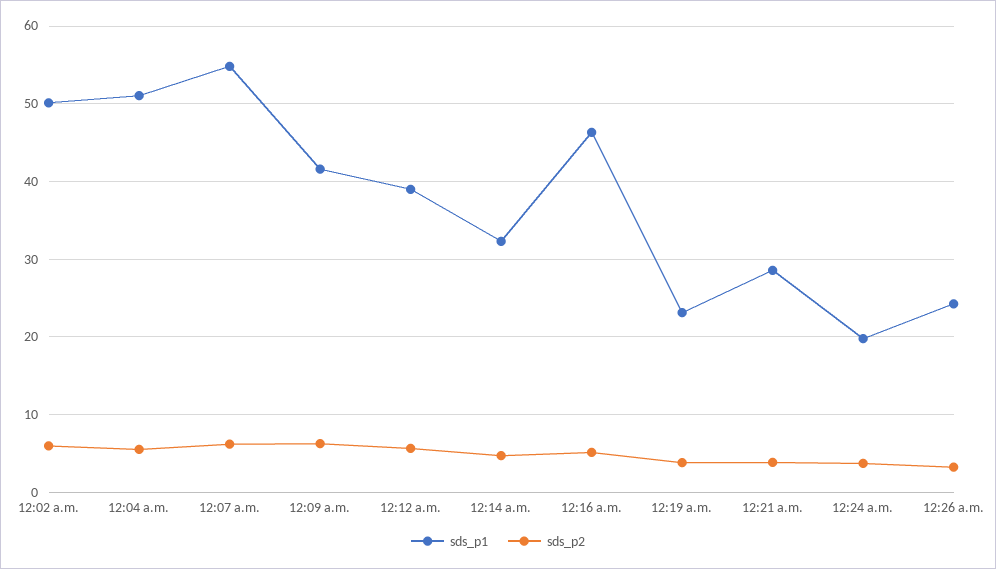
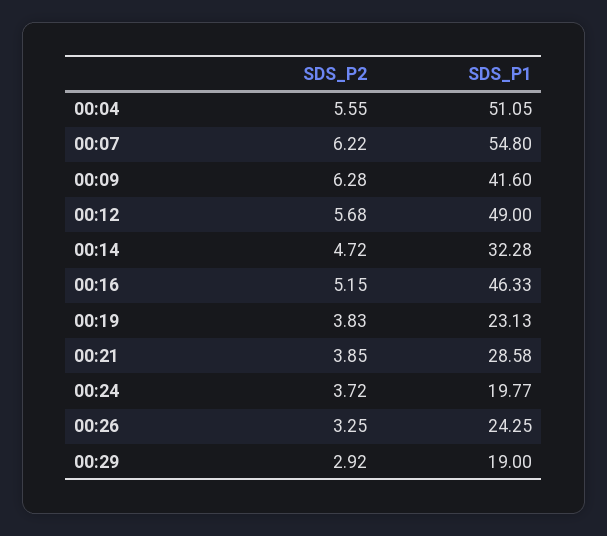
sds_p1, 12:02 a.m.: 50 -> none
sds_p2, 12:02 a.m.: 6 -> none
sds_p1, 12:12 a.m.: 39 -> 49
sds_p2, 00:29: none -> 2.92
sds_p1, 00:29: none -> 19

